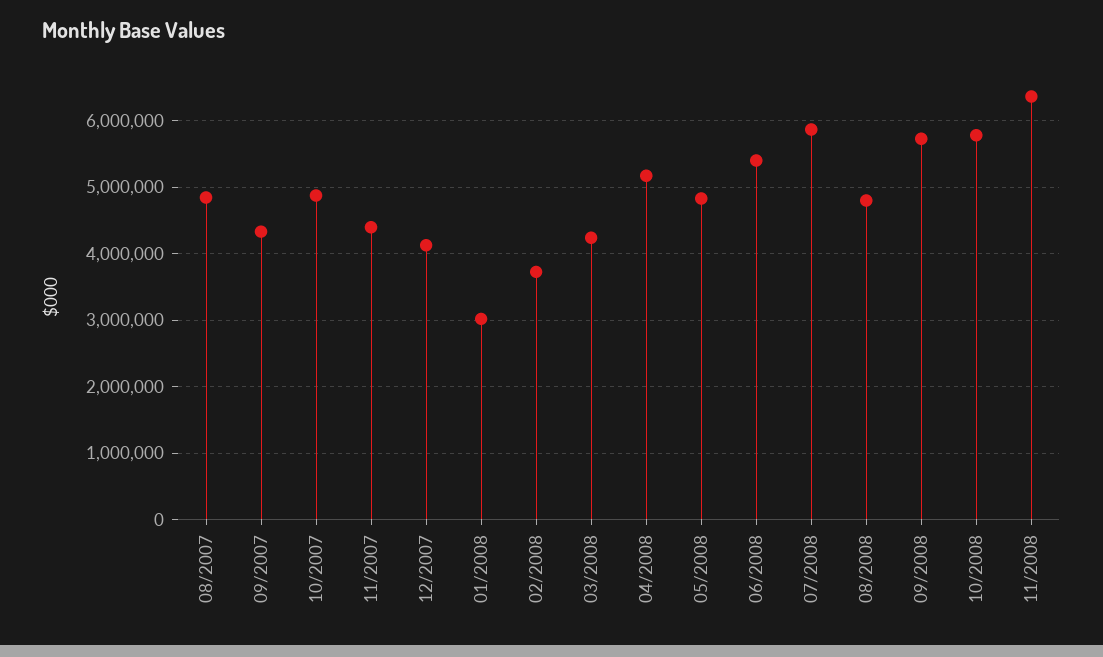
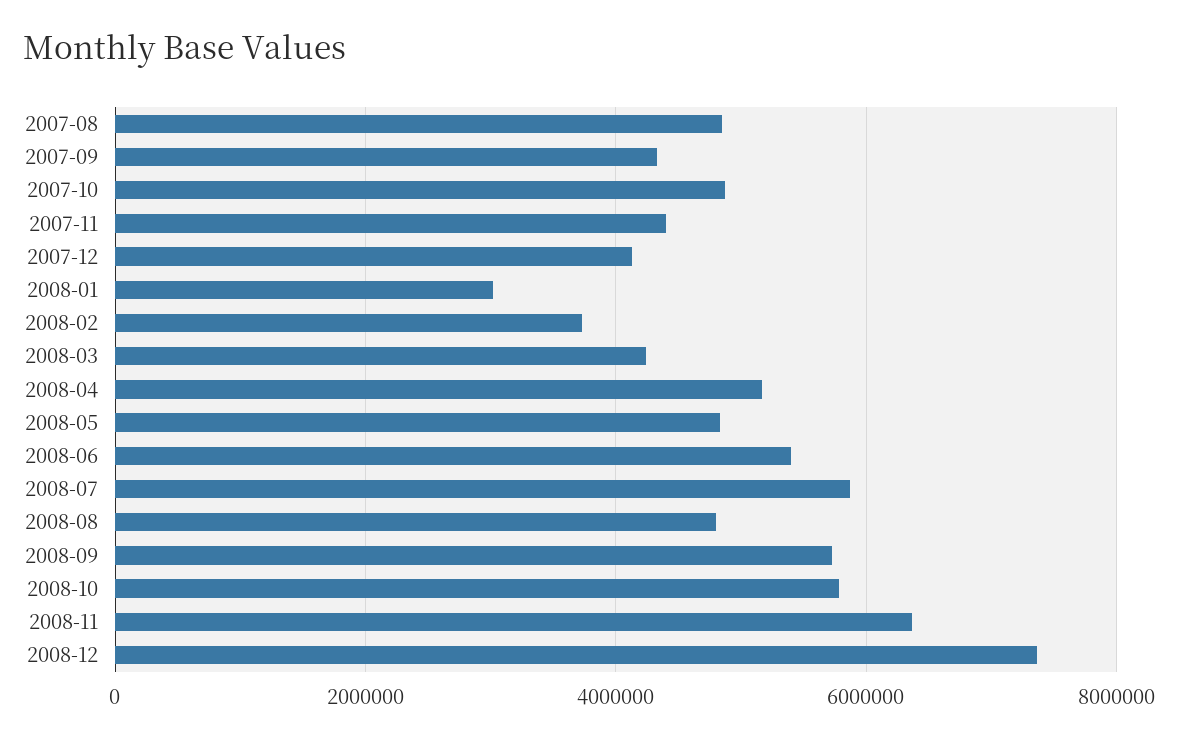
2008-12: none -> 7400000

